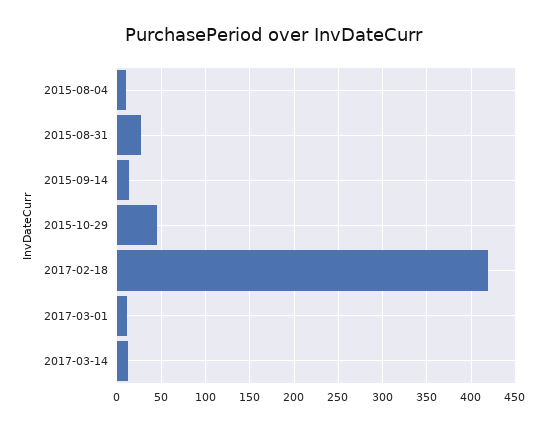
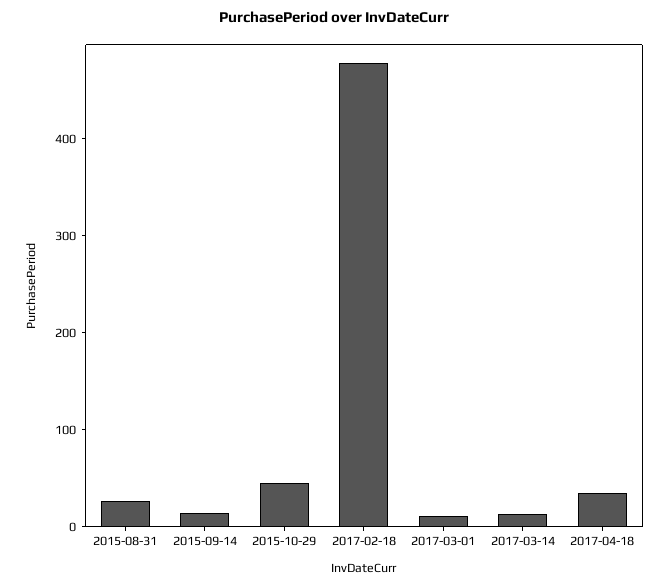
2015-08-04: 10 -> none
2017-02-18: 420 -> 480
2017-04-18: none -> 40

